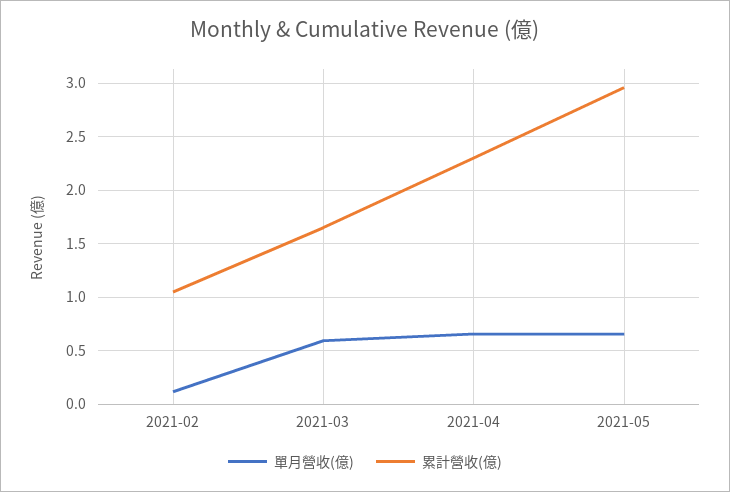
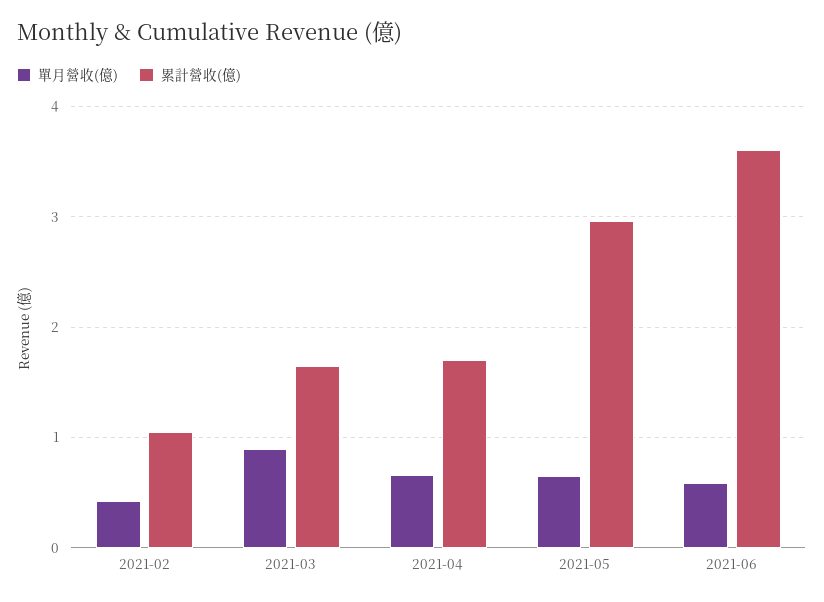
單月營收(億), 2021-02: 0.1 -> 0.4
單月營收(億), 2021-03: 0.6 -> 0.9
累計營收(億), 2021-04: 2.3 -> 1.7
單月營收(億), 2021-06: none -> 0.6
累計營收(億), 2021-06: none -> 3.6

